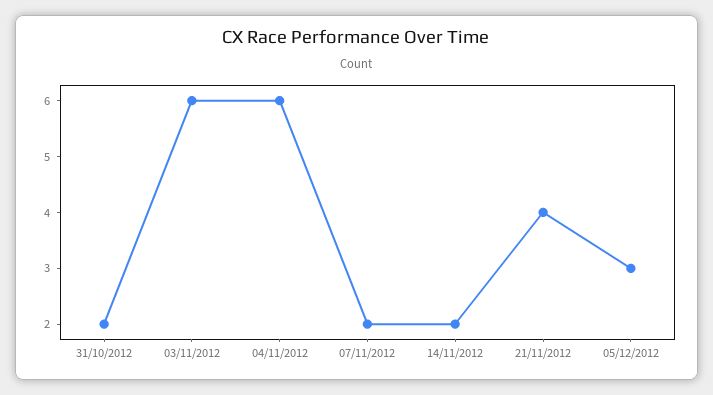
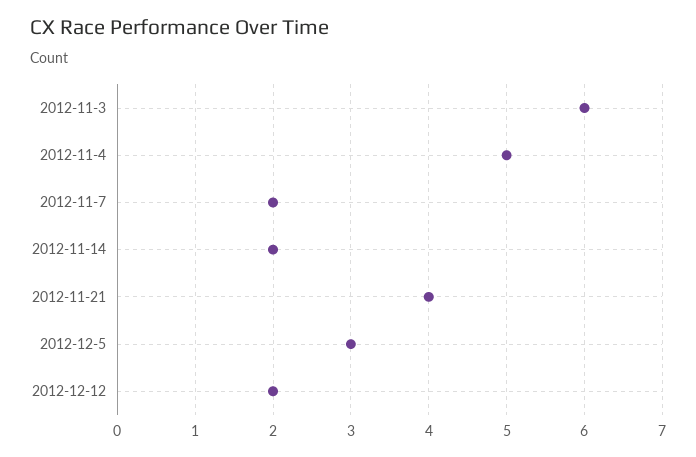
31/10/2012: 2 -> none
04/11/2012: 6 -> 5
2012-12-12: none -> 2

